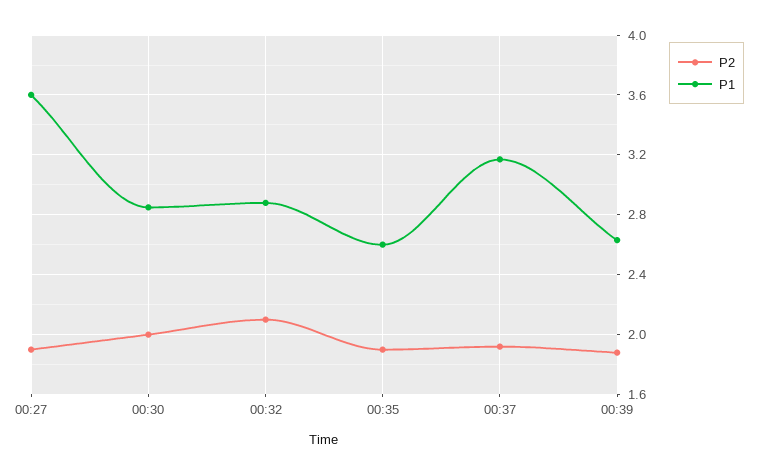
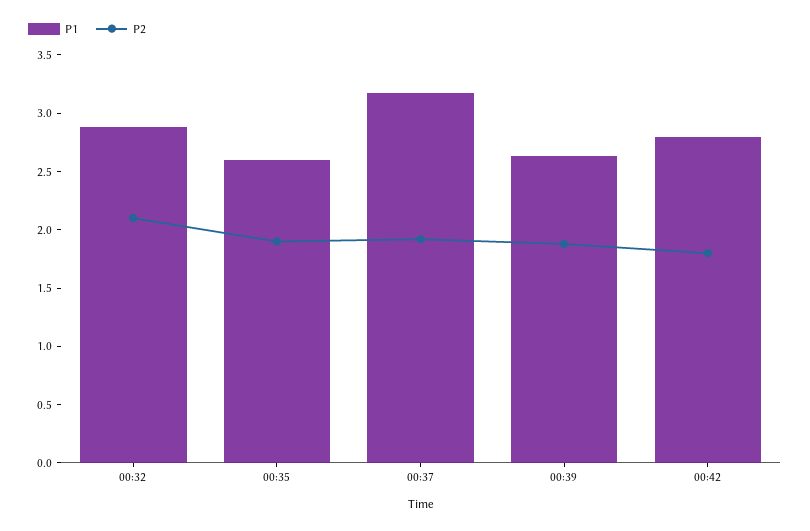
P2, 00:27: 1.9 -> none
P1, 00:27: 3.6 -> none
P2, 00:30: 2 -> none
P1, 00:30: 2.85 -> none
P1, 00:42: none -> 2.8
P2, 00:42: none -> 1.8

